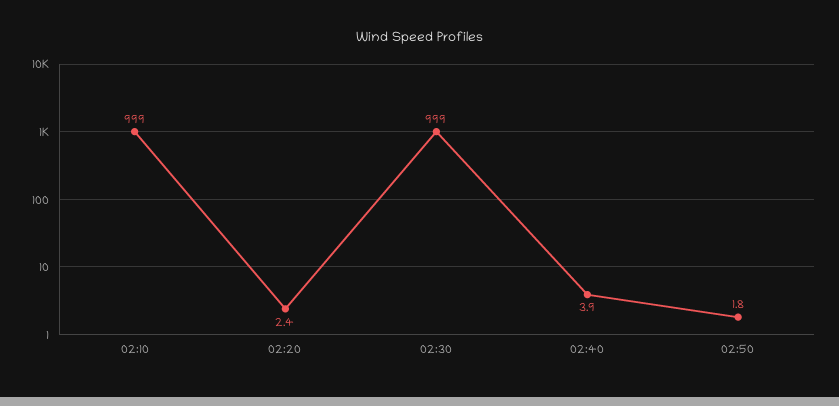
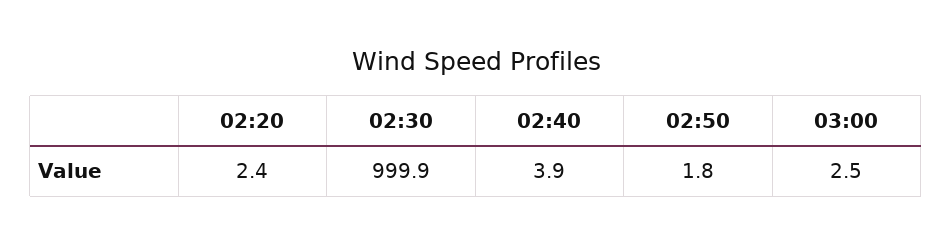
02:10: 999 -> none
02:30: 999 -> 999.9
03:00: none -> 2.5

